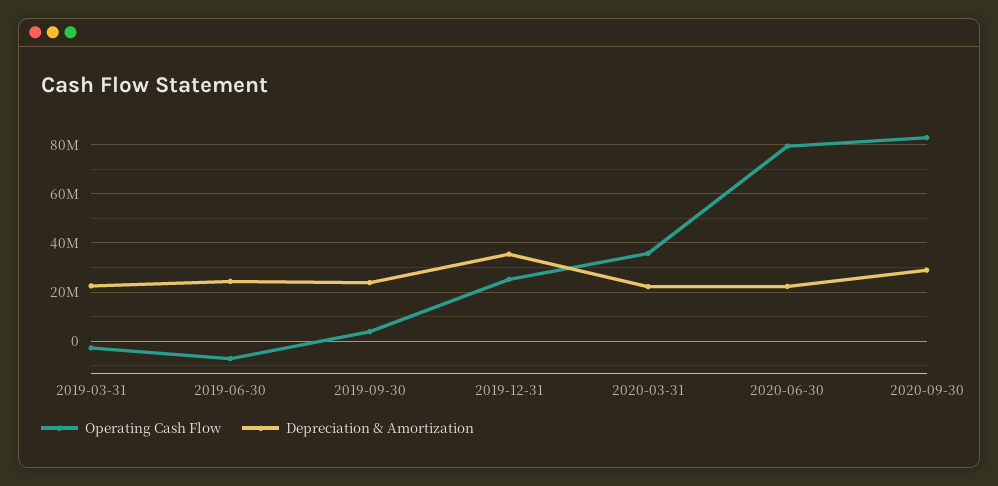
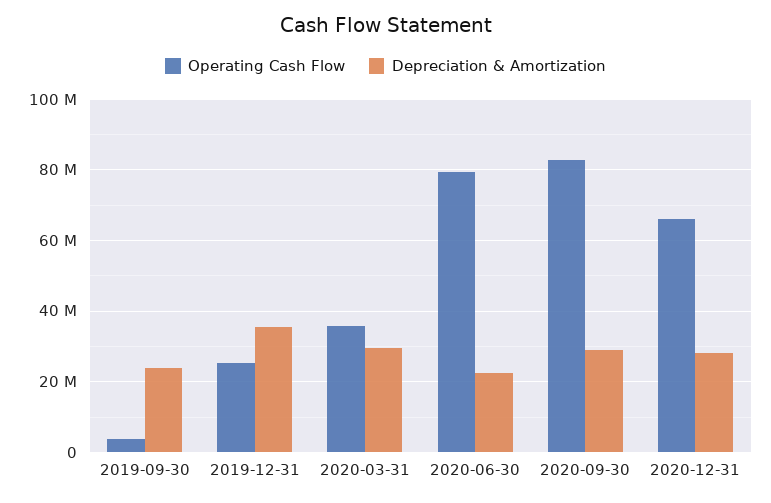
Operating Cash Flow, 2019-03-31: -2500000 -> none
Depreciation & Amortization, 2019-03-31: 22500000 -> none
Operating Cash Flow, 2019-06-30: -7500000 -> none
Depreciation & Amortization, 2019-06-30: 25000000 -> none
Depreciation & Amortization, 2020-03-31: 22500000 -> 30000000
Operating Cash Flow, 2020-12-31: none -> 66000000
Depreciation & Amortization, 2020-12-31: none -> 28000000

